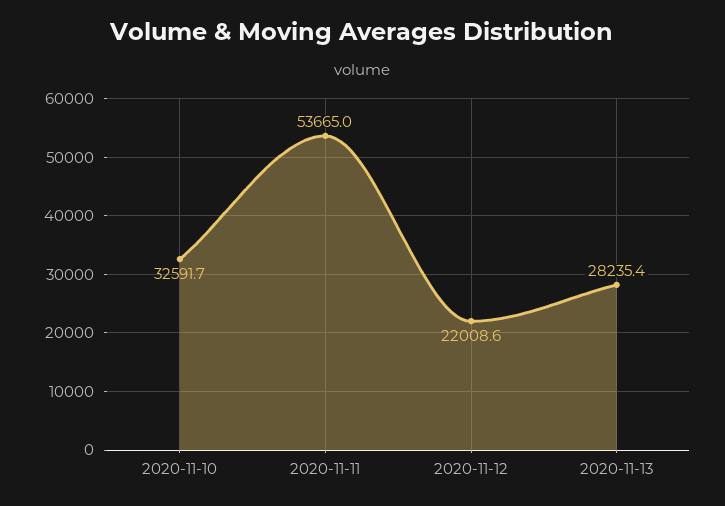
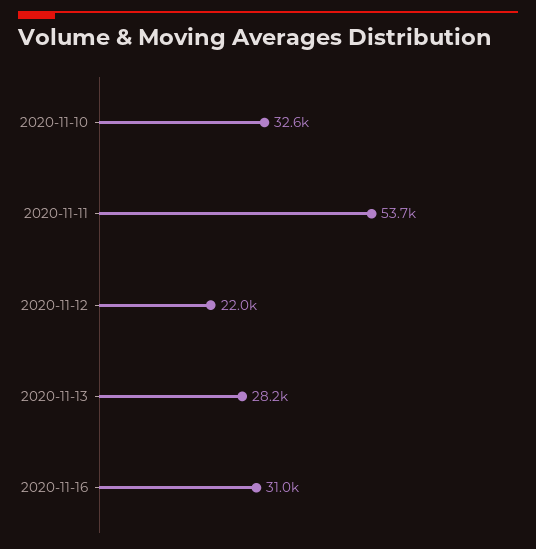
2020-11-16: none -> 31000

